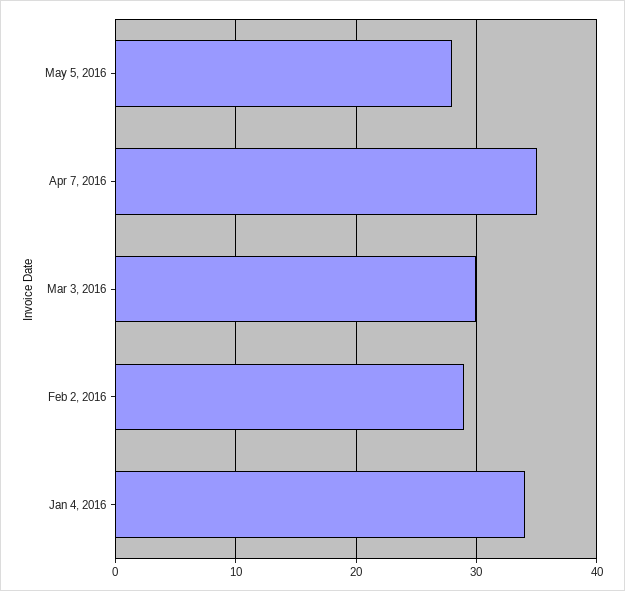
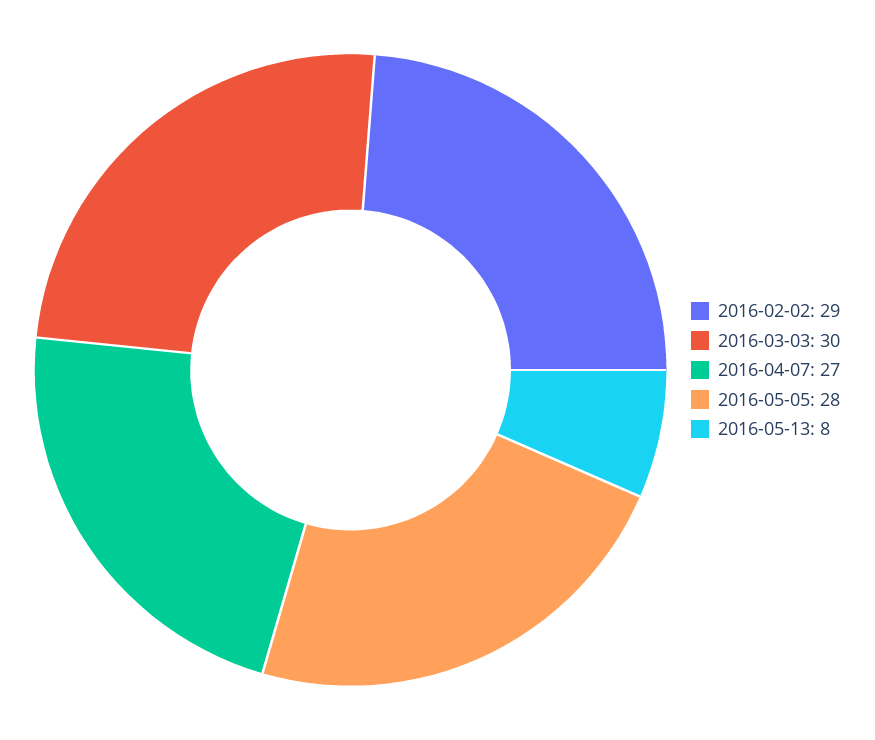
Apr 7, 2016: 35 -> 27
Jan 4, 2016: 34 -> none
2016-05-13: none -> 8

